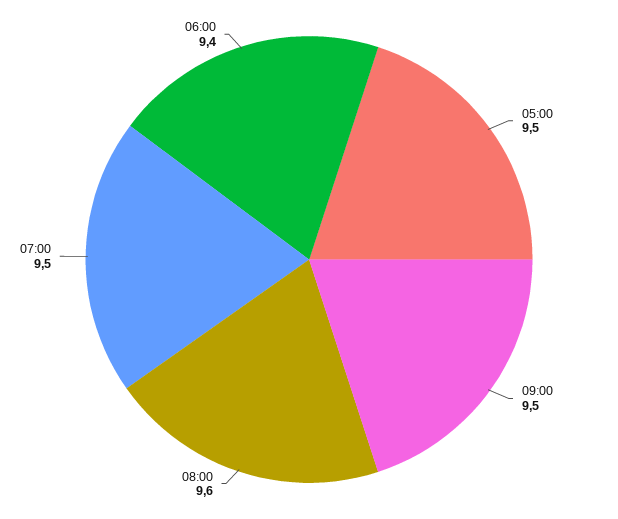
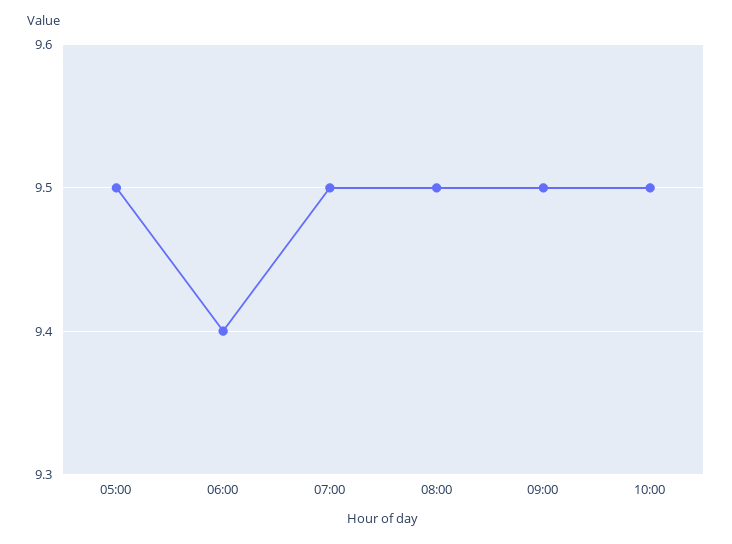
08:00: 9.6 -> 9.5
10:00: none -> 9.5

